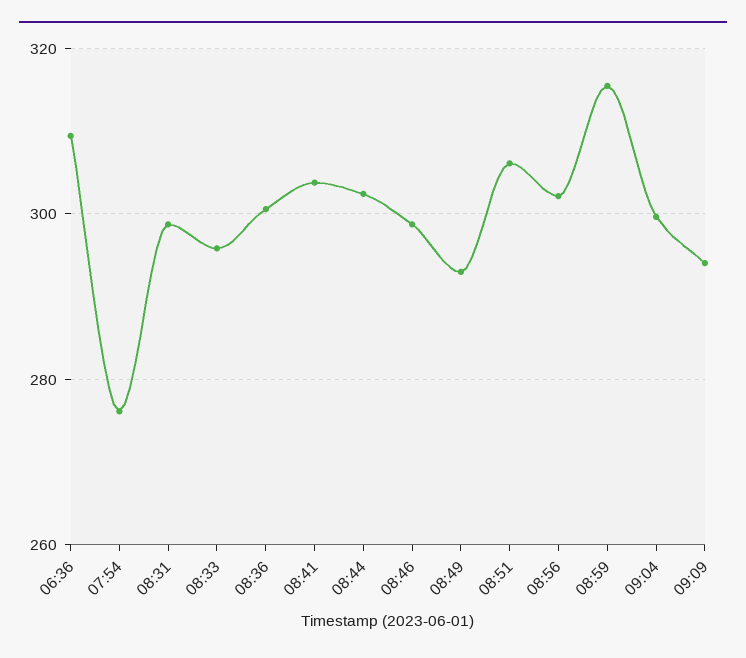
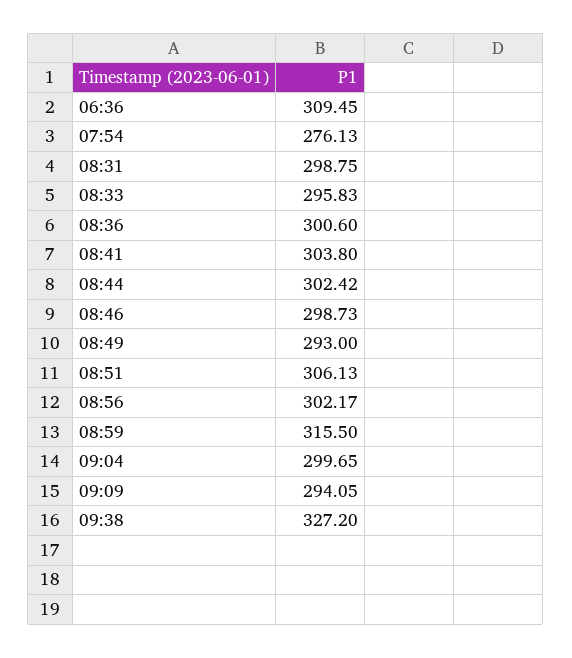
09:38: none -> 327.2

